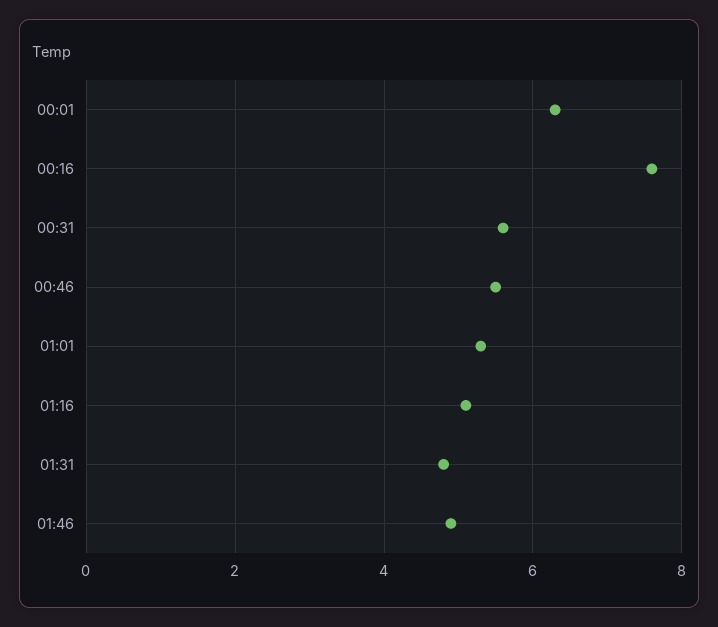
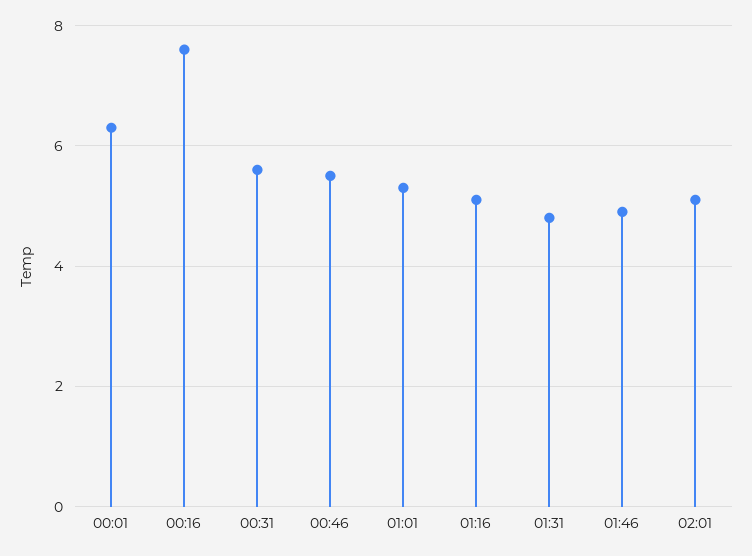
02:01: none -> 5

